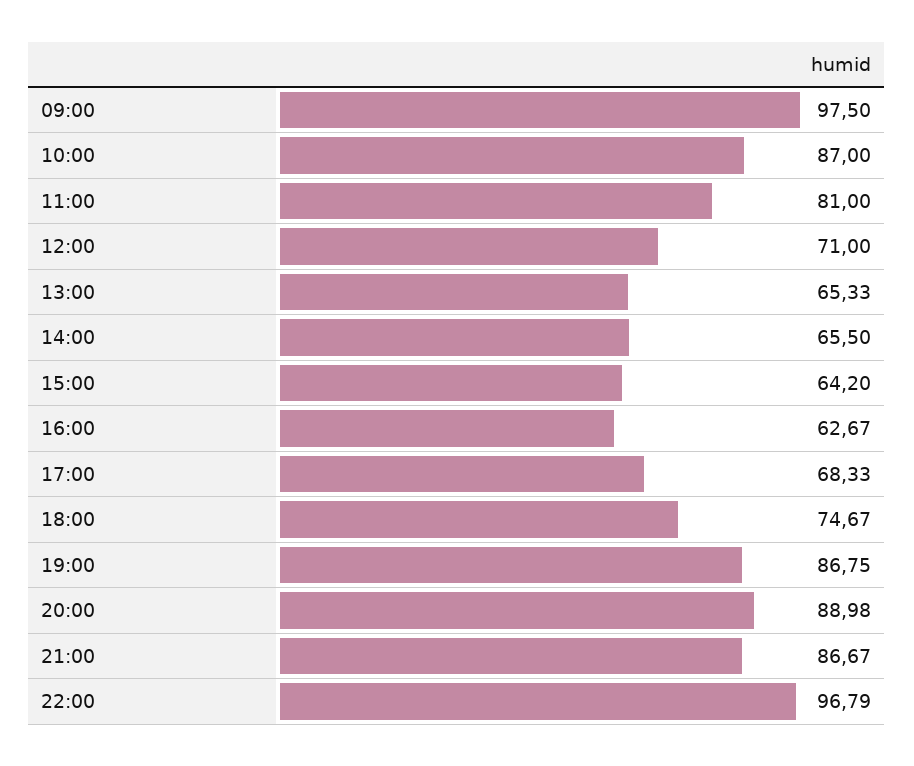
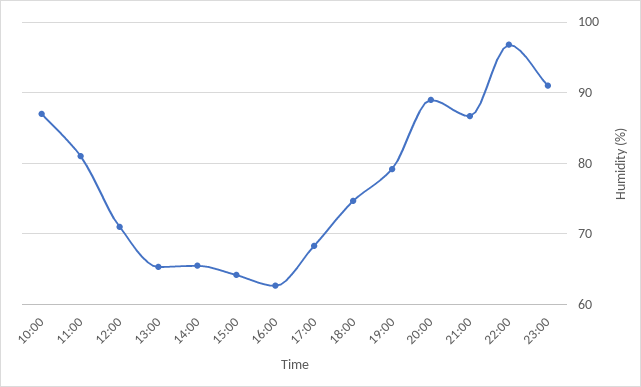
09:00: 97.5 -> none
19:00: 86.75 -> 79
23:00: none -> 91

